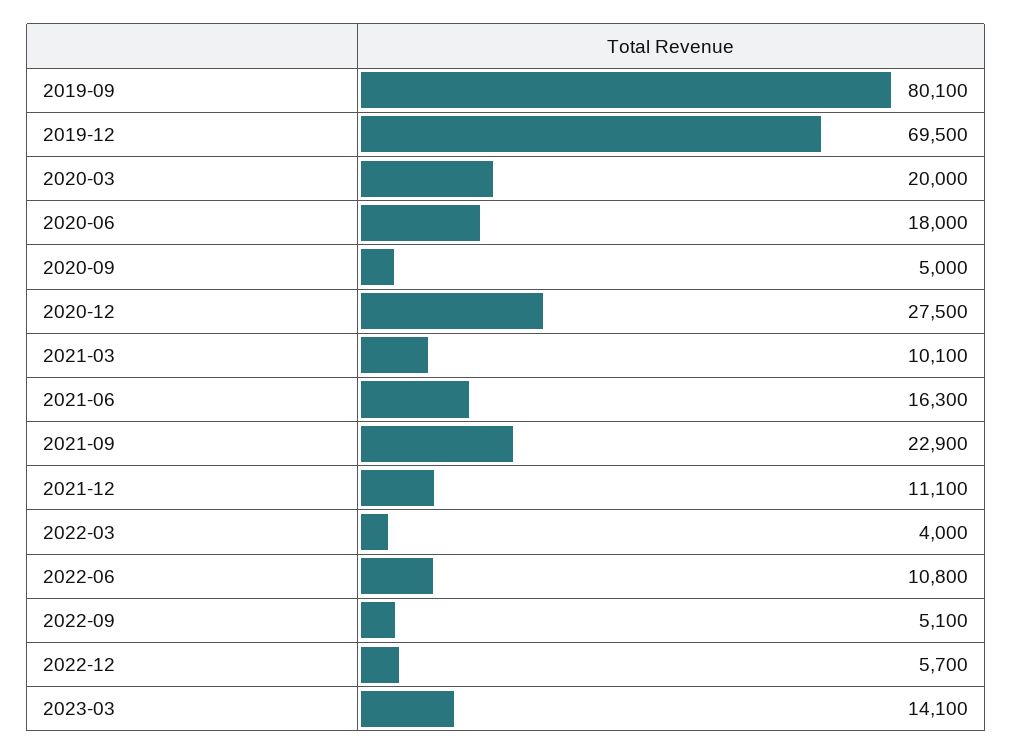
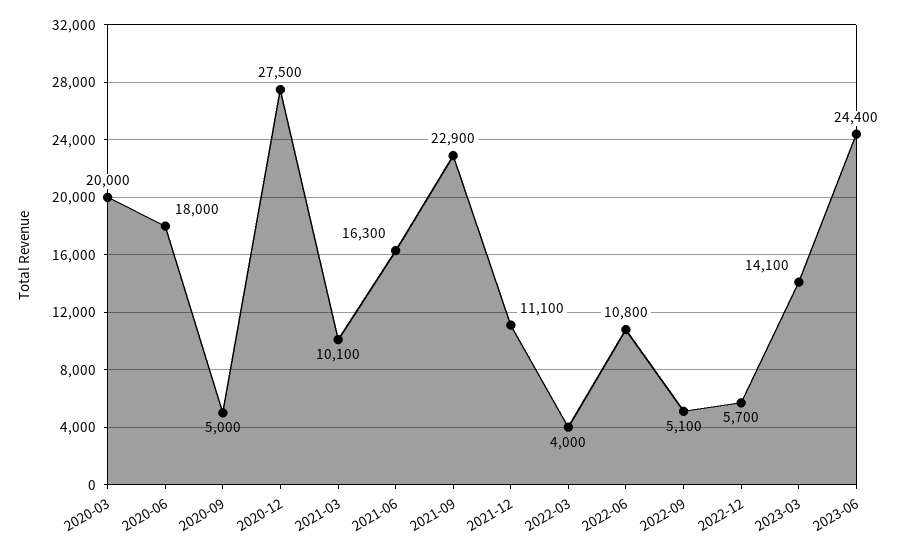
2019-09: 80100 -> none
2019-12: 69500 -> none
2023-06: none -> 24400

